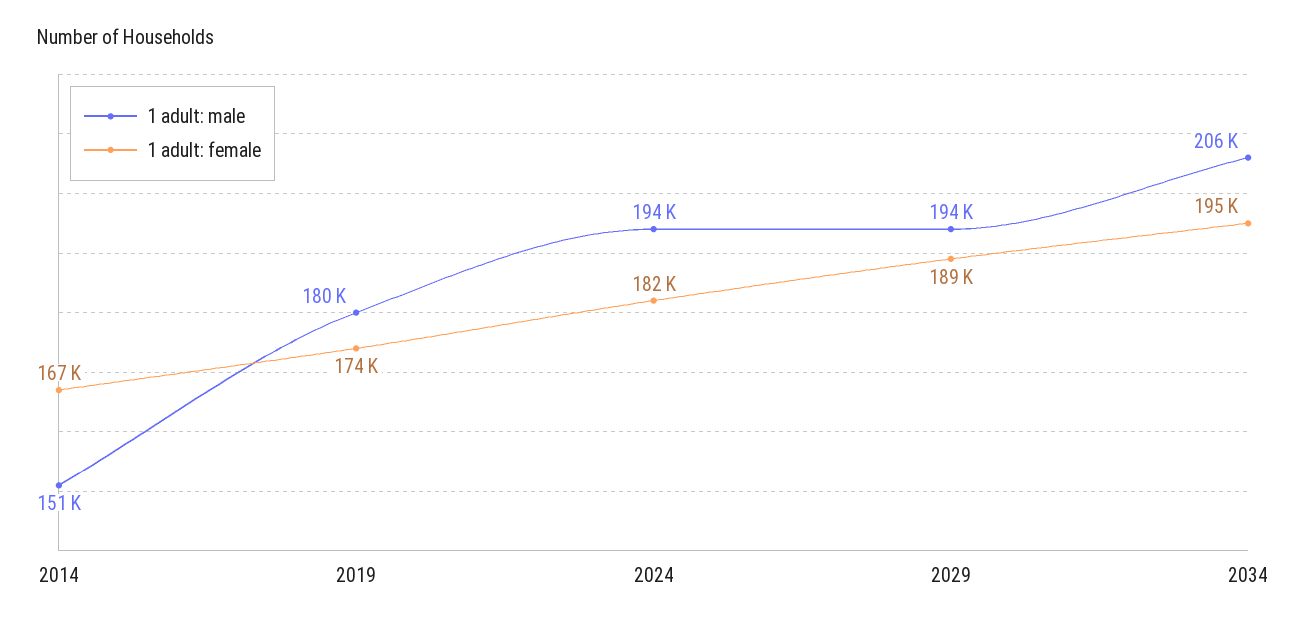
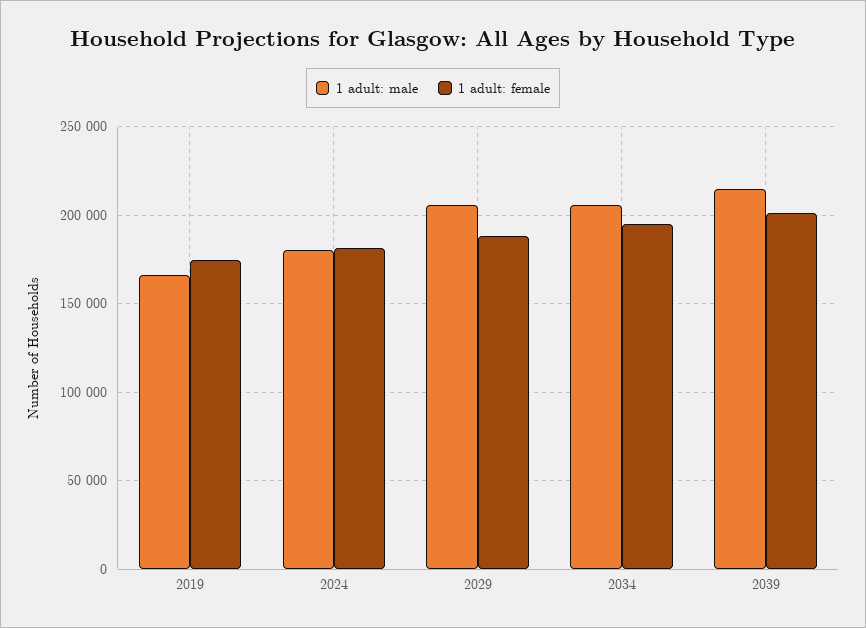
1 adult: male, 2014: 151000 -> none
1 adult: female, 2014: 167000 -> none
1 adult: male, 2019: 180000 -> 165000
1 adult: male, 2024: 194000 -> 180000
1 adult: male, 2029: 194000 -> 205000
1 adult: male, 2039: none -> 215000
1 adult: female, 2039: none -> 200000

